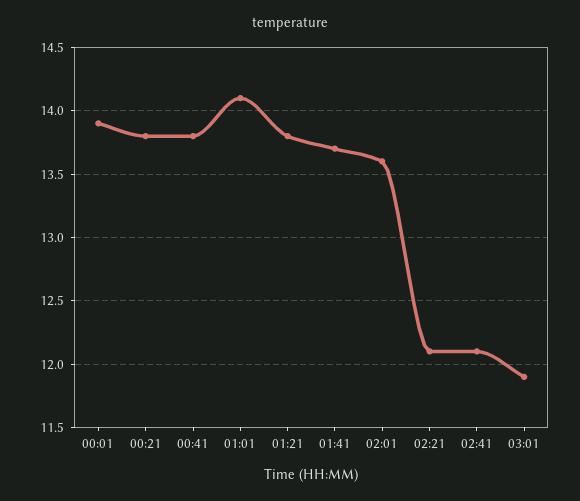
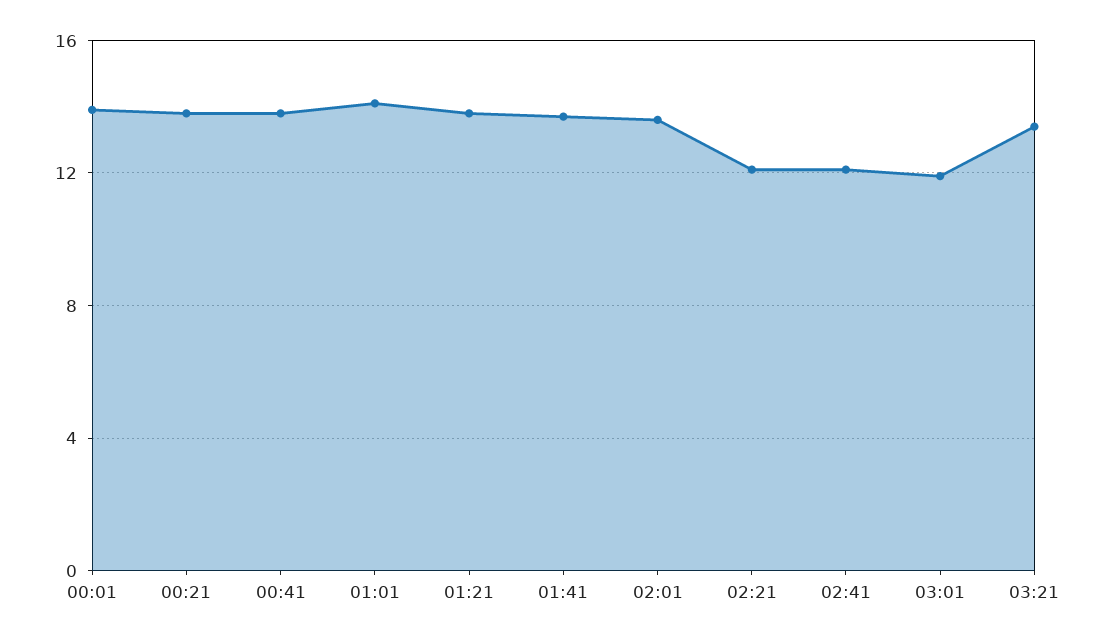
03:21: none -> 13.5

